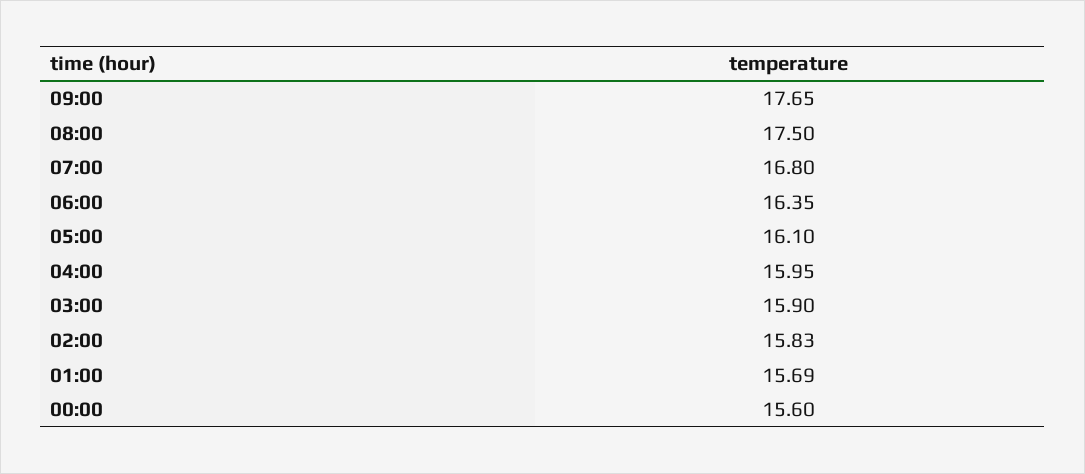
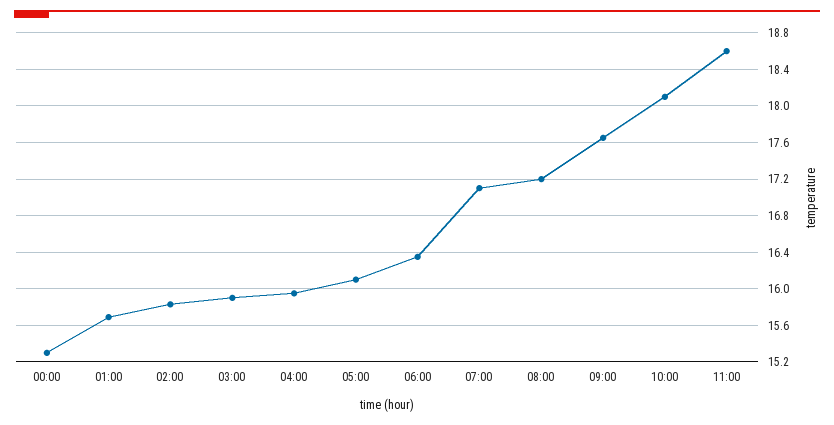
08:00: 17.5 -> 17.2
07:00: 16.8 -> 17.1
00:00: 15.6 -> 15.3
10:00: none -> 18.1
11:00: none -> 18.6

